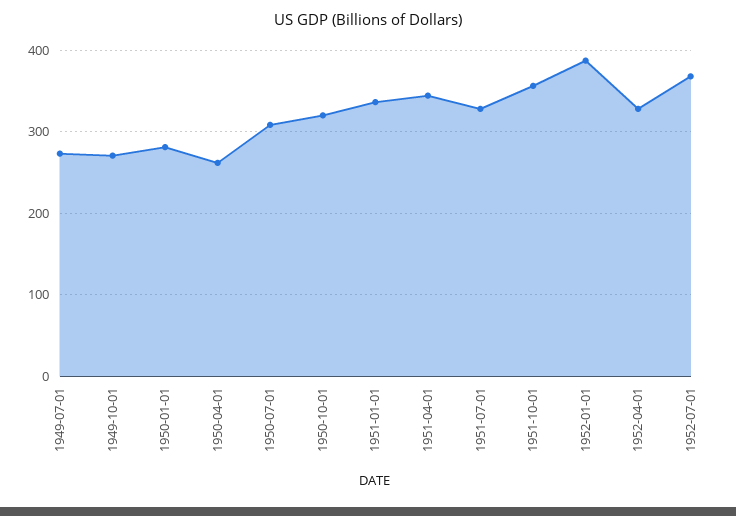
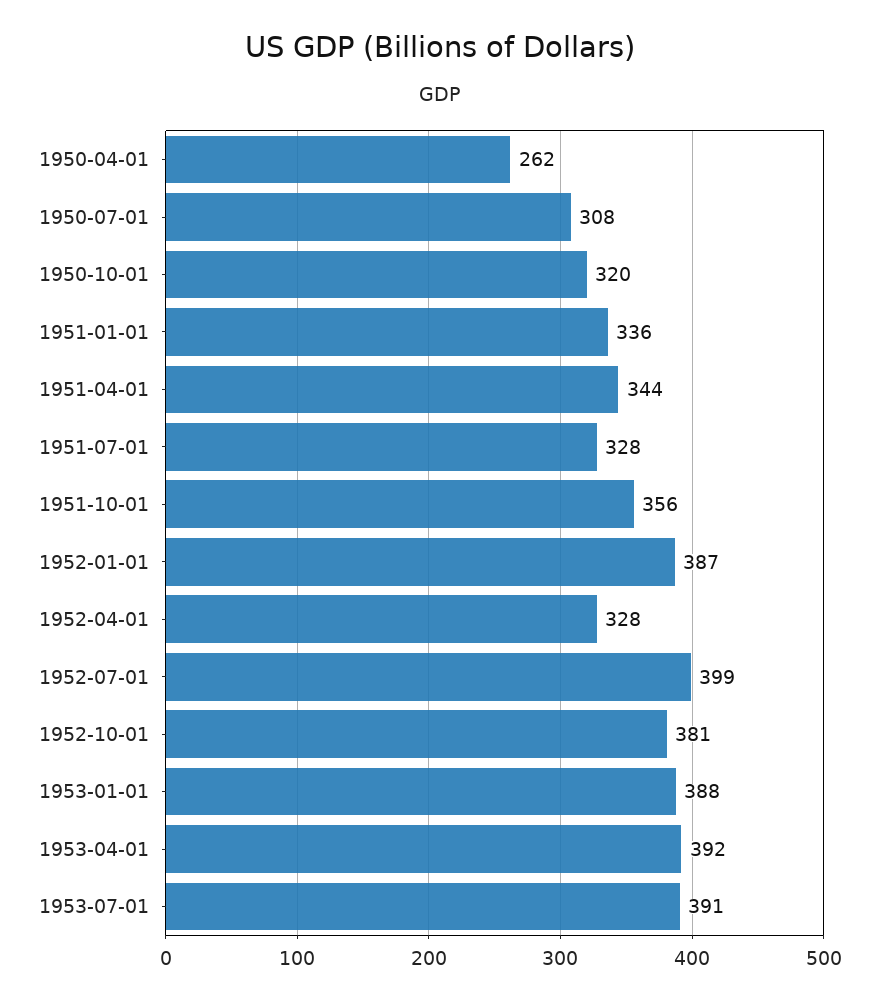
1949-07-01: 270 -> none
1949-10-01: 270 -> none
1950-01-01: 280 -> none
1952-07-01: 370 -> 399
1952-10-01: none -> 381
1953-01-01: none -> 388
1953-04-01: none -> 392
1953-07-01: none -> 391

